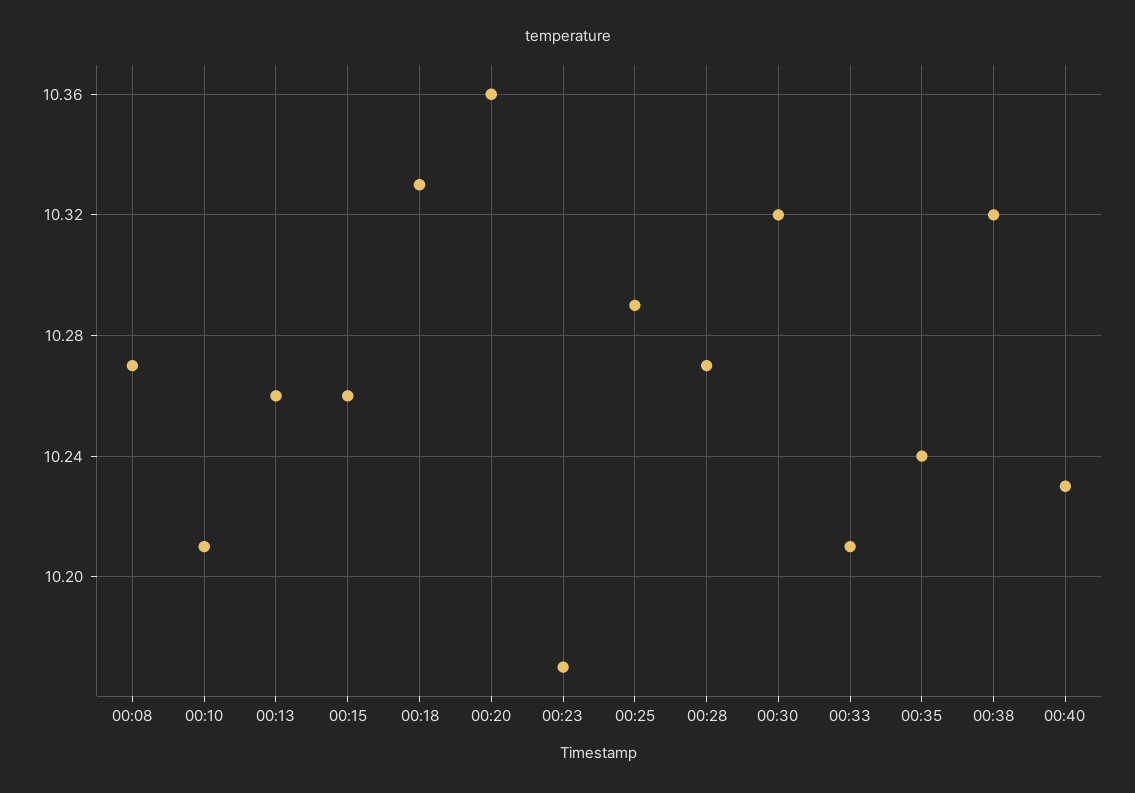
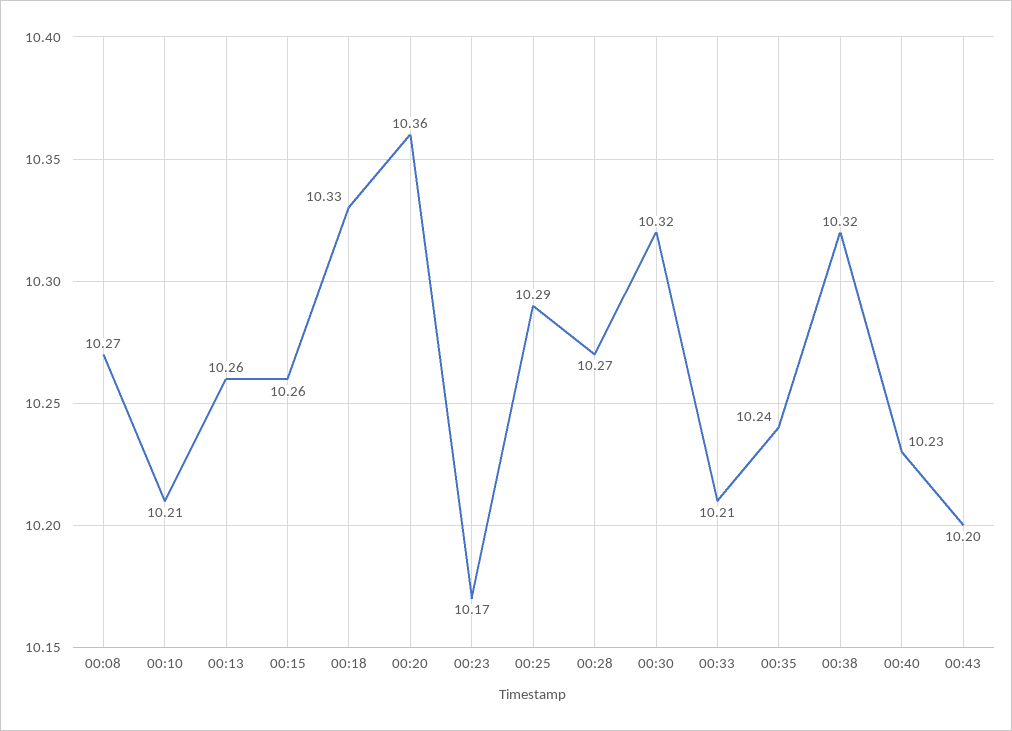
00:43: none -> 10.2

